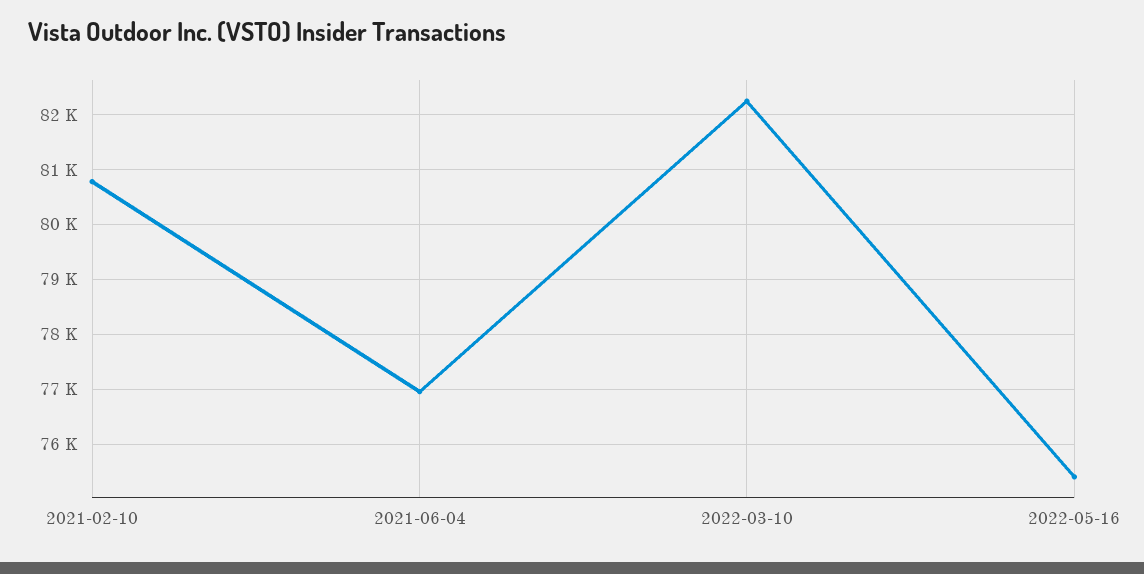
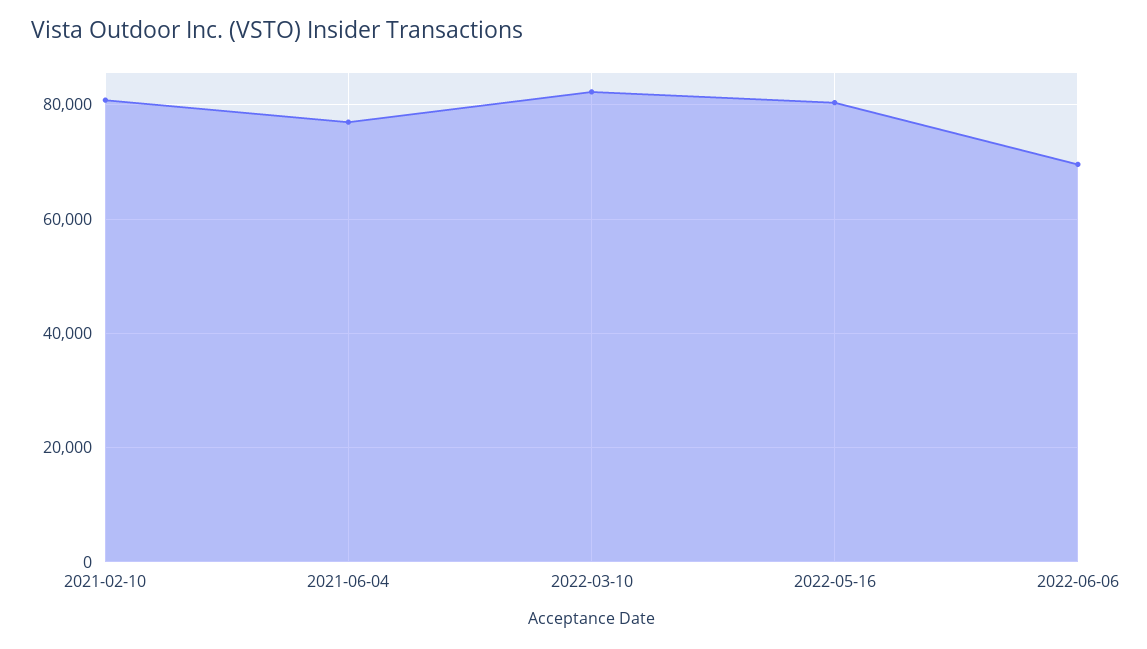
2022-05-16: 75400 -> 80000
2022-06-06: none -> 70000

